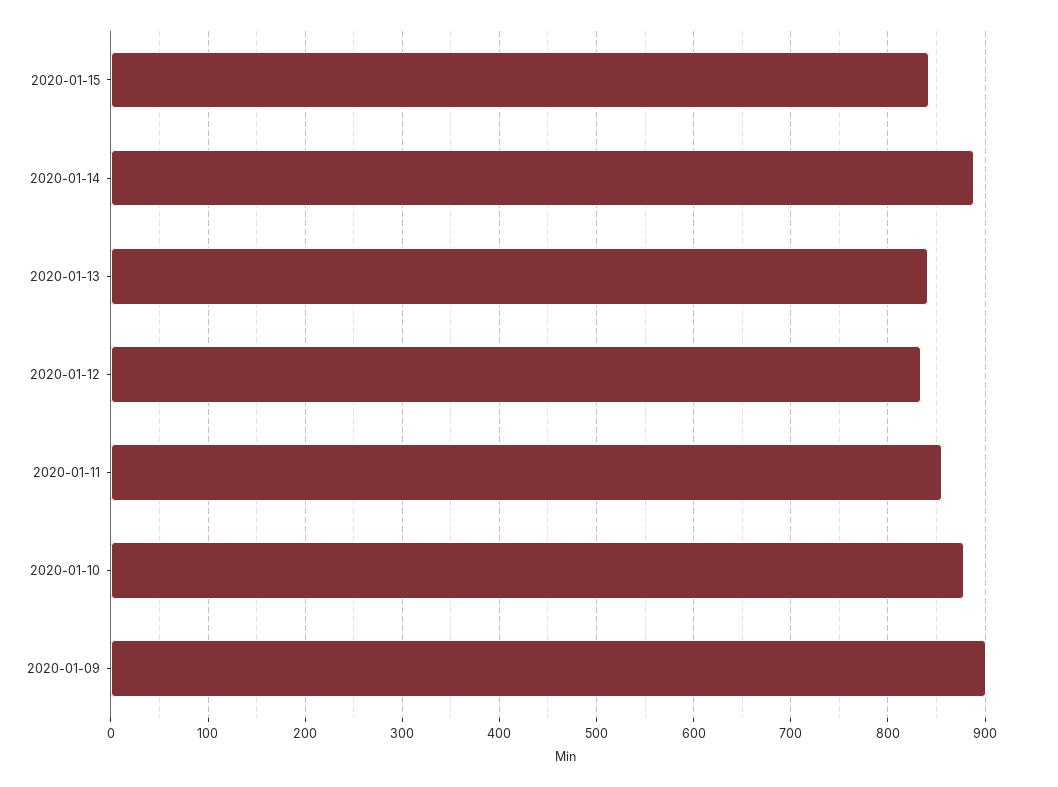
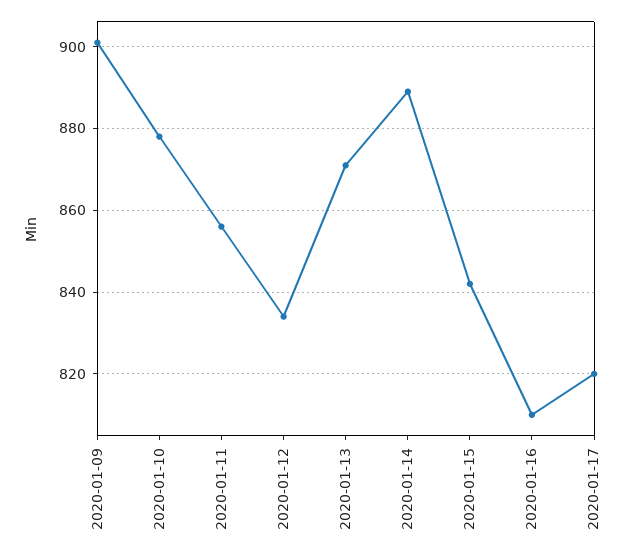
2020-01-13: 840 -> 870
2020-01-16: none -> 810
2020-01-17: none -> 820

